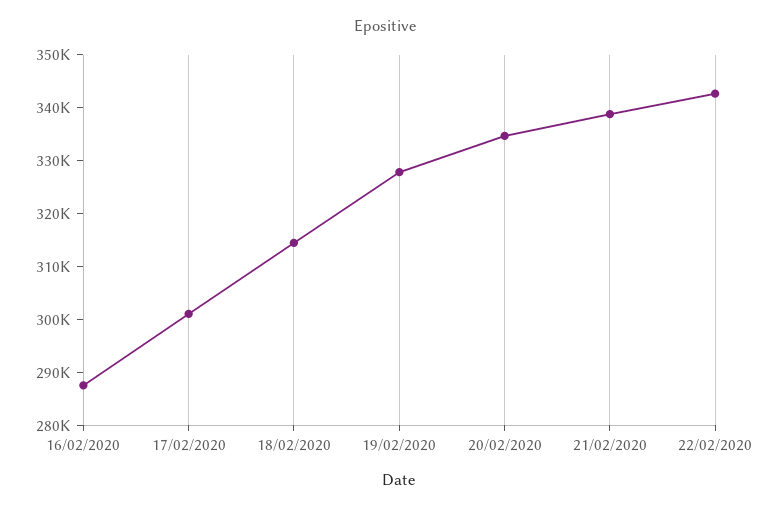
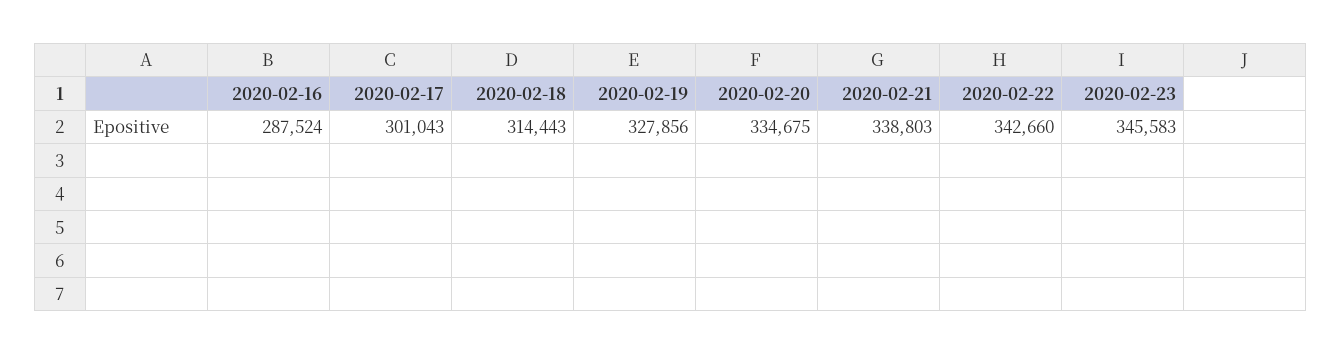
2020-02-23: none -> 345583

